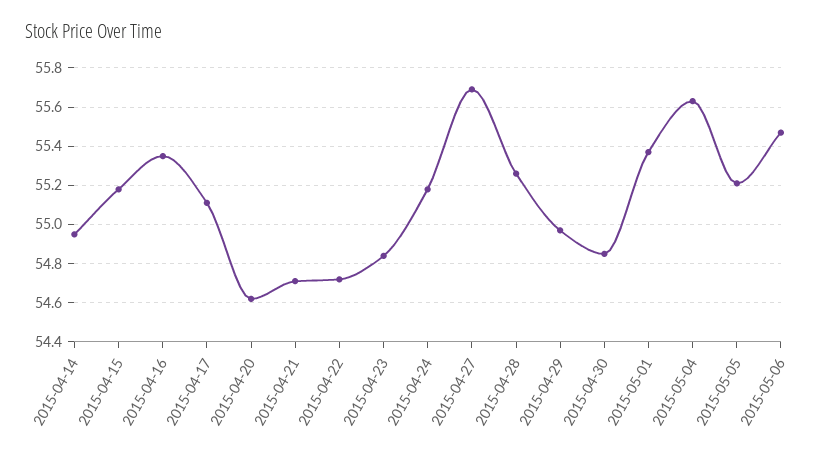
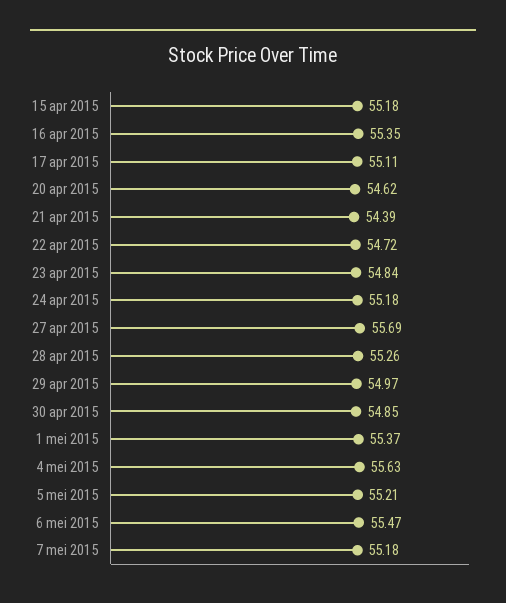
2015-04-14: 54.95 -> none
2015-04-21: 54.7 -> 54.39
7 mei 2015: none -> 55.18

